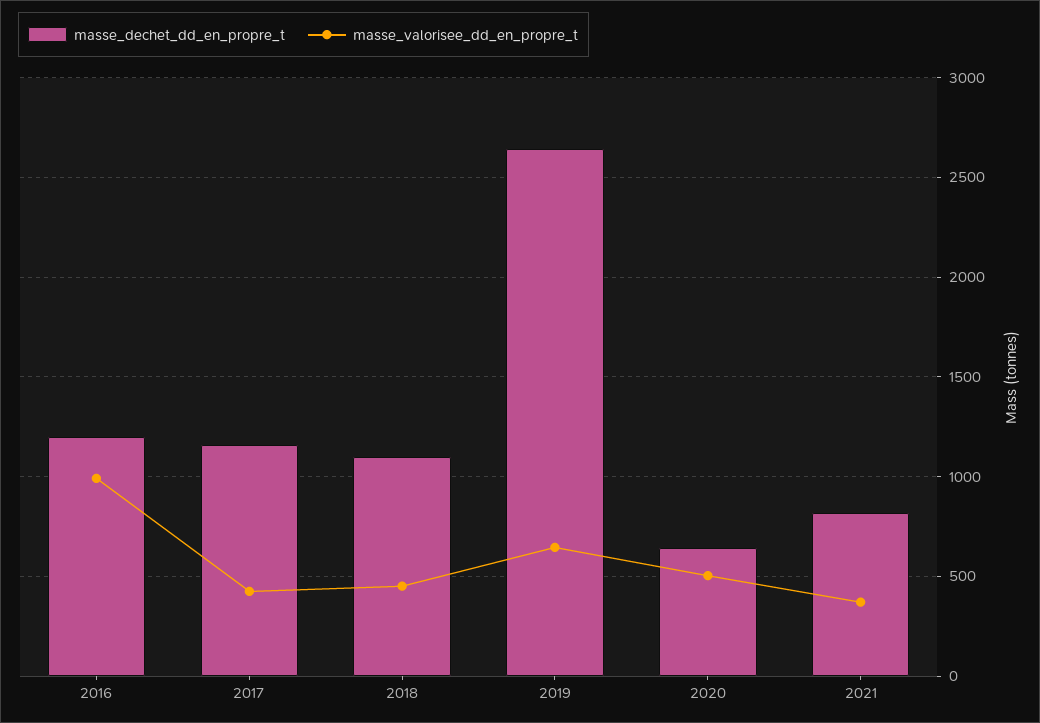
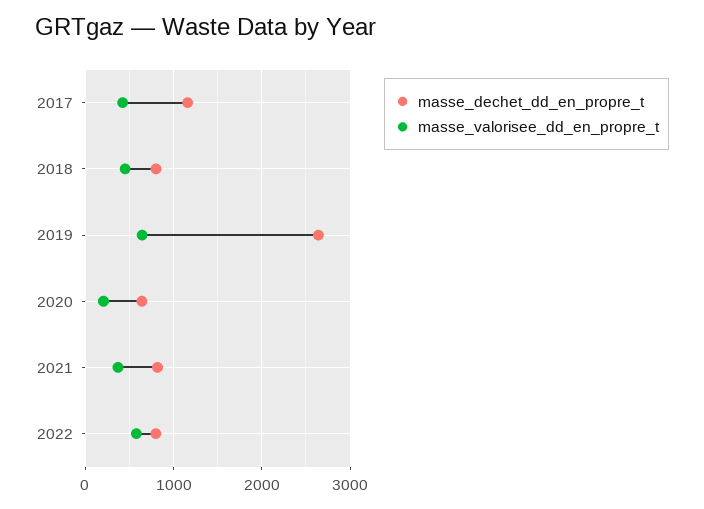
masse_dechet_dd_en_propre_t, 2016: 1200 -> none
masse_valorisee_dd_en_propre_t, 2016: 1000 -> none
masse_dechet_dd_en_propre_t, 2018: 1100 -> 800
masse_valorisee_dd_en_propre_t, 2020: 500 -> 200
masse_dechet_dd_en_propre_t, 2022: none -> 800
masse_valorisee_dd_en_propre_t, 2022: none -> 600

